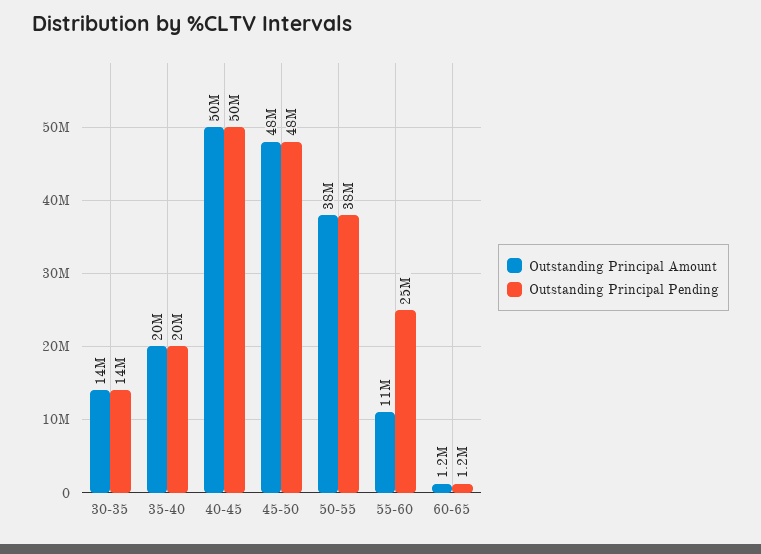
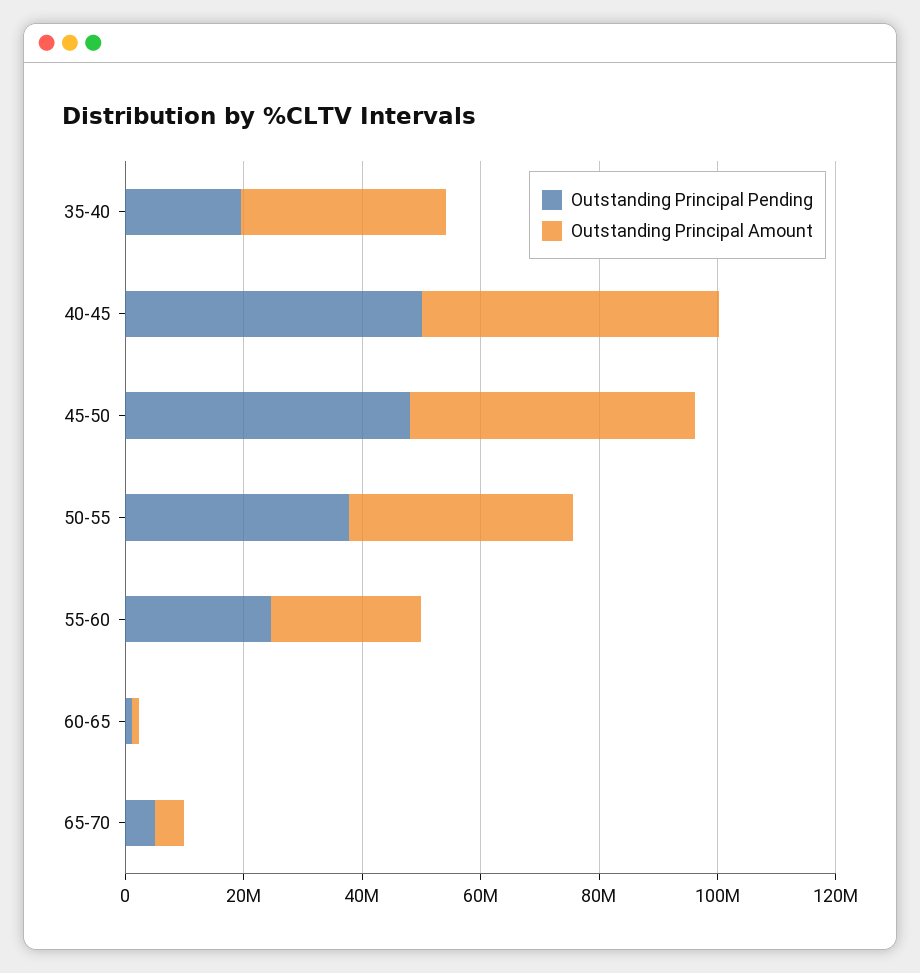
Outstanding Principal Amount, 30-35: 14000000 -> none
Outstanding Principal Pending, 30-35: 14000000 -> none
Outstanding Principal Amount, 35-40: 20000000 -> 35000000
Outstanding Principal Amount, 55-60: 11000000 -> 25000000
Outstanding Principal Pending, 65-70: none -> 5000000
Outstanding Principal Amount, 65-70: none -> 5000000

